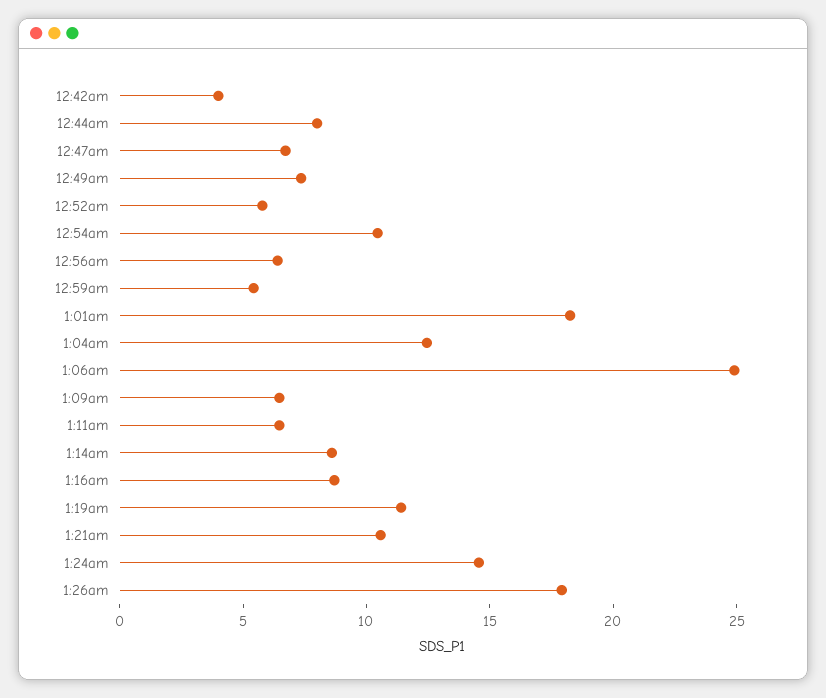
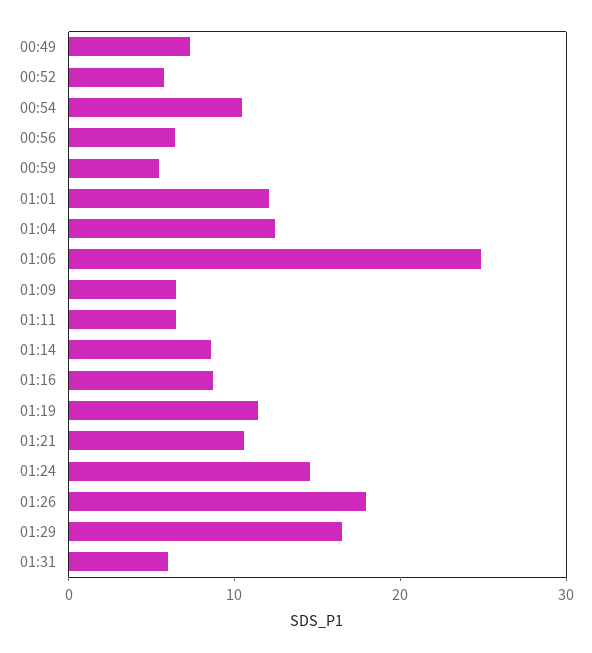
12:42am: 4 -> none
12:44am: 8 -> none
12:47am: 7 -> none
1:01am: 18 -> 12
01:29: none -> 16
01:31: none -> 6

